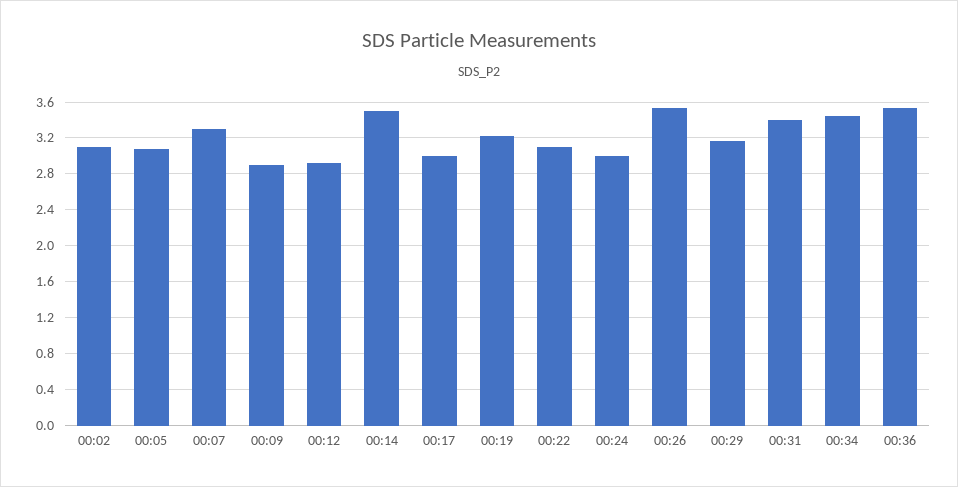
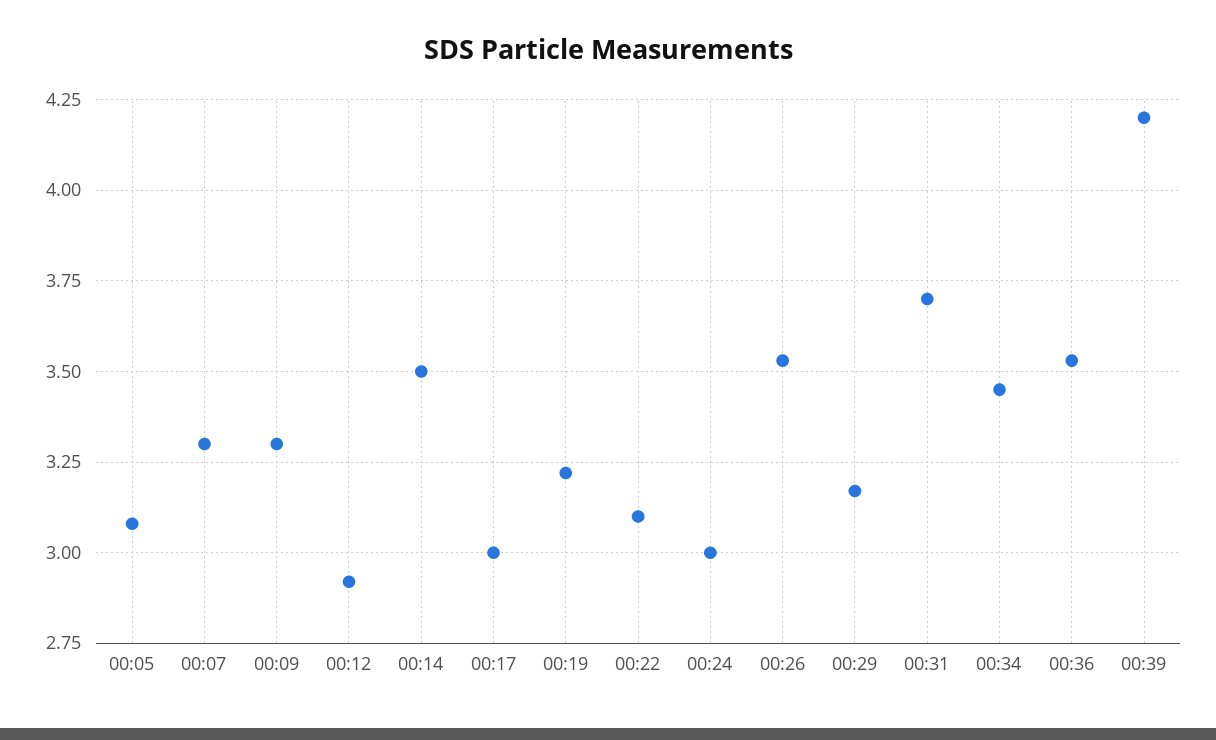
00:02: 3.1 -> none
00:09: 2.9 -> 3.3
00:31: 3.4 -> 3.7
00:39: none -> 4.2

